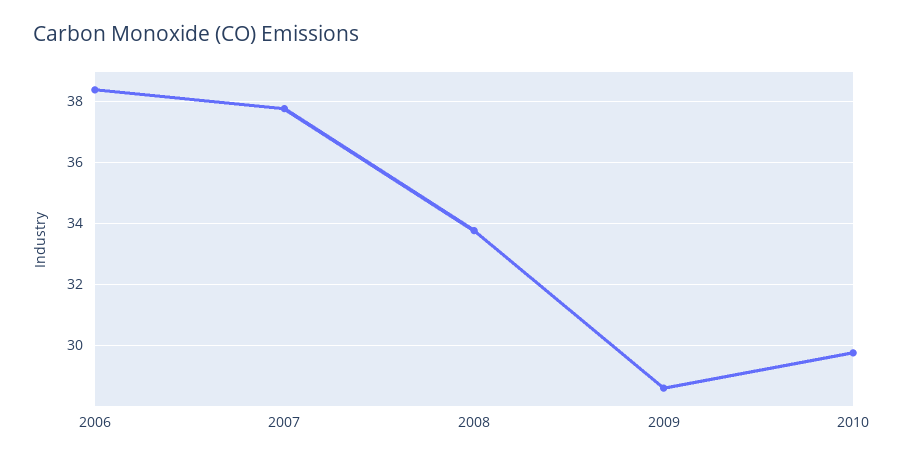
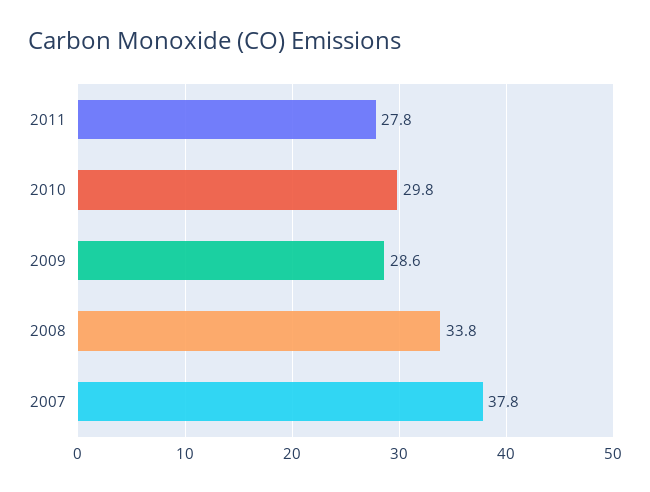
2006: 38.4 -> none
2011: none -> 27.8

